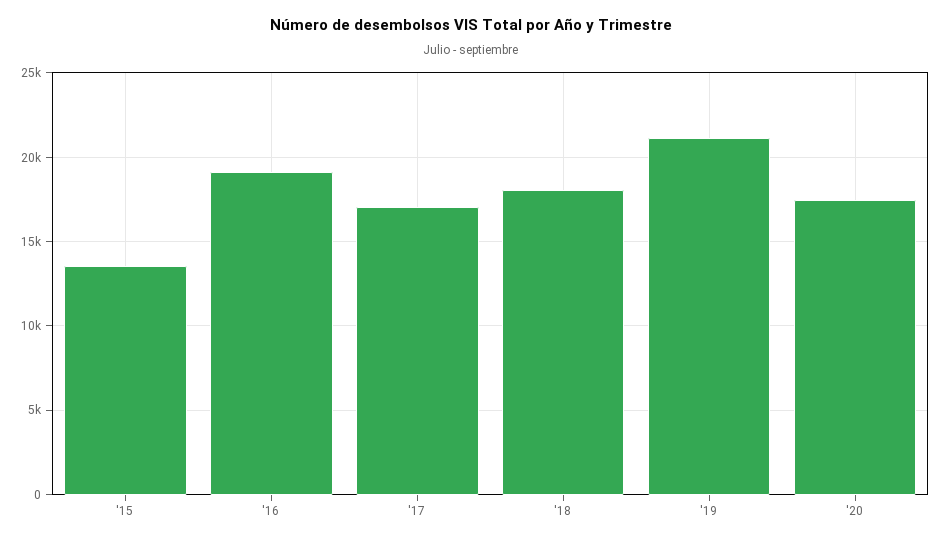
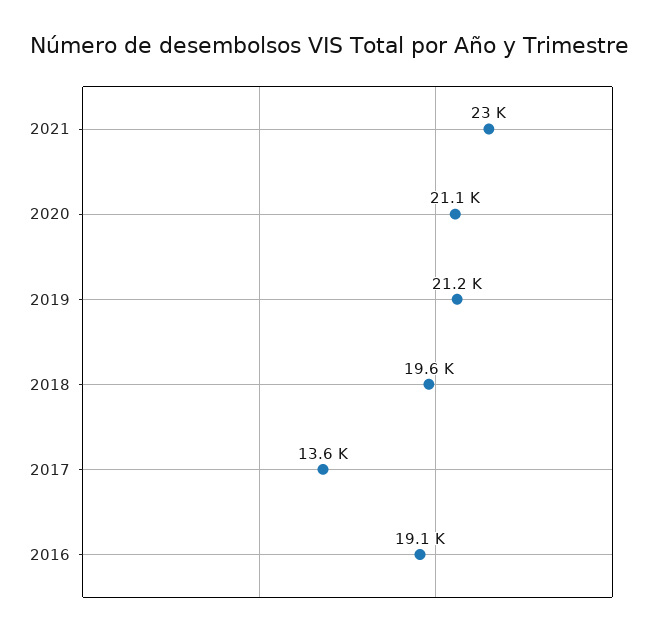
'15: 13500 -> none
'17: 17000 -> 13600
'18: 18000 -> 19600
'20: 17500 -> 21100
2021: none -> 23000

